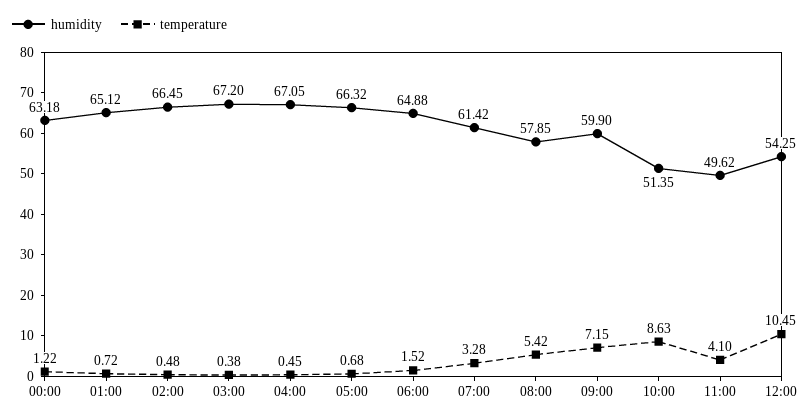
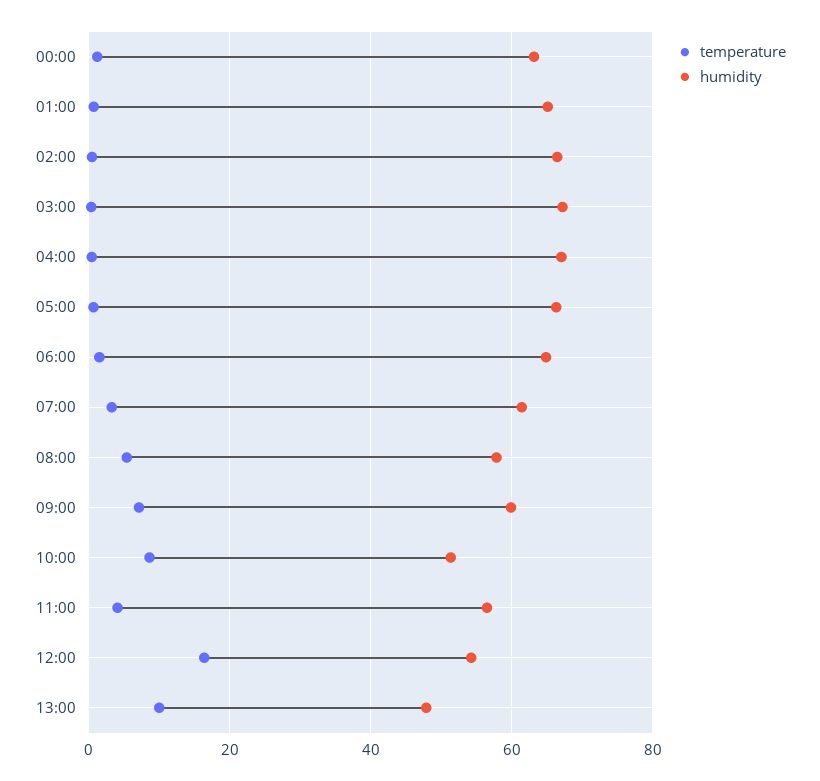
humidity, 11:00: 49.62 -> 56
temperature, 12:00: 10.45 -> 16
temperature, 13:00: none -> 10
humidity, 13:00: none -> 48

